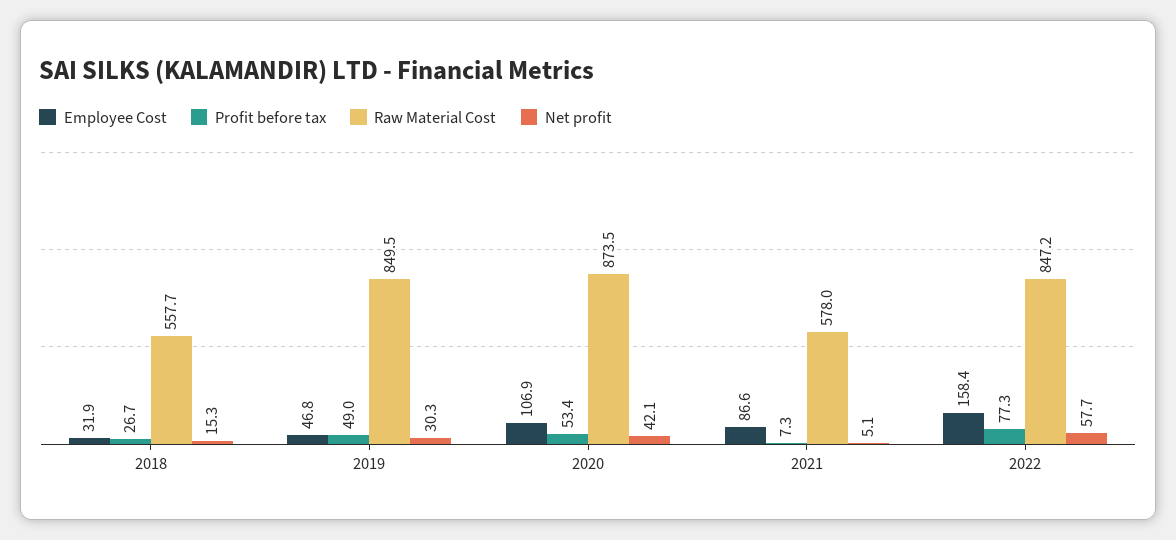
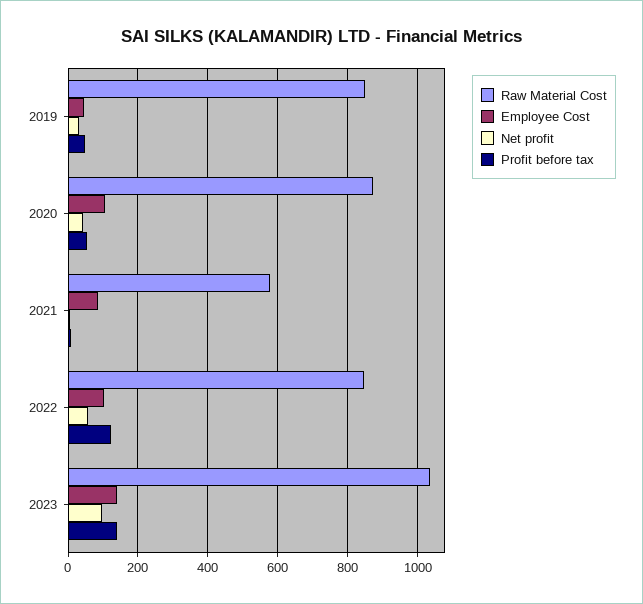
Employee Cost, 2018: 31.9 -> none
Profit before tax, 2018: 26.7 -> none
Raw Material Cost, 2018: 557.7 -> none
Net profit, 2018: 15.3 -> none
Employee Cost, 2022: 158.4 -> 100
Profit before tax, 2022: 77.3 -> 120
Raw Material Cost, 2023: none -> 1040
Employee Cost, 2023: none -> 140
Net profit, 2023: none -> 100
Profit before tax, 2023: none -> 140

